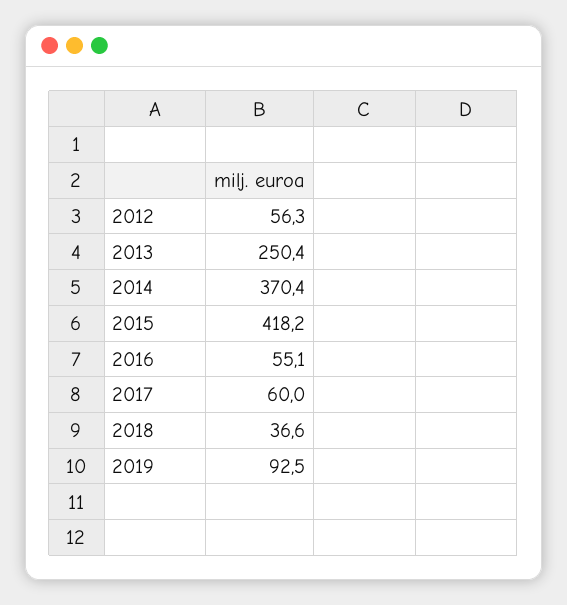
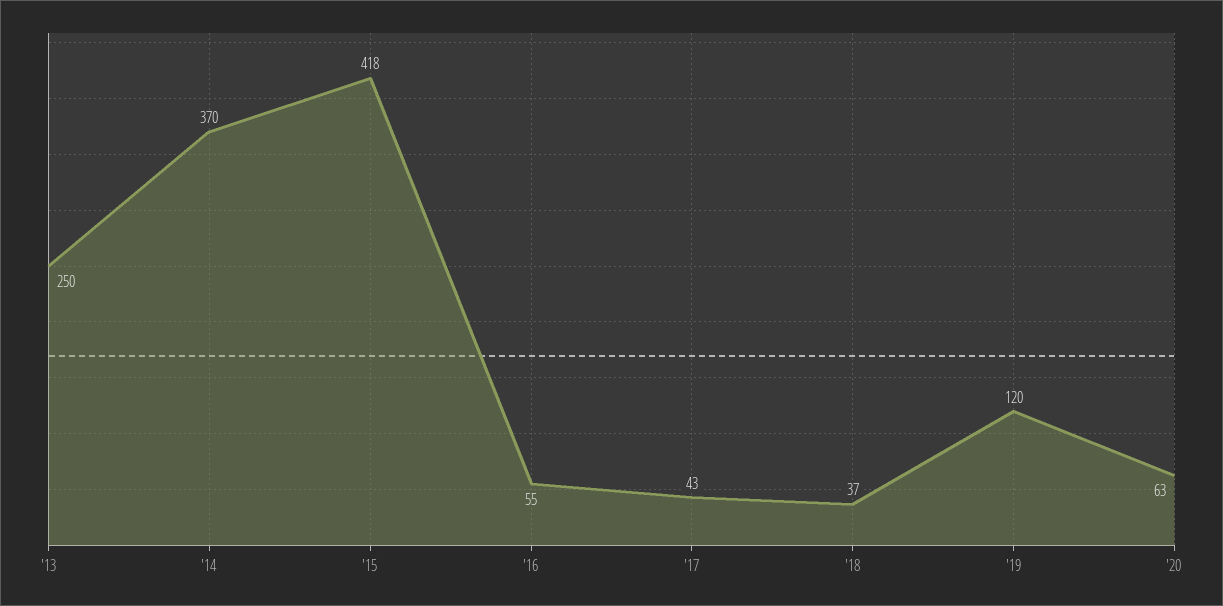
2012: 56.3 -> none
2017: 60 -> 43
2019: 92.5 -> 120
'20: none -> 63

